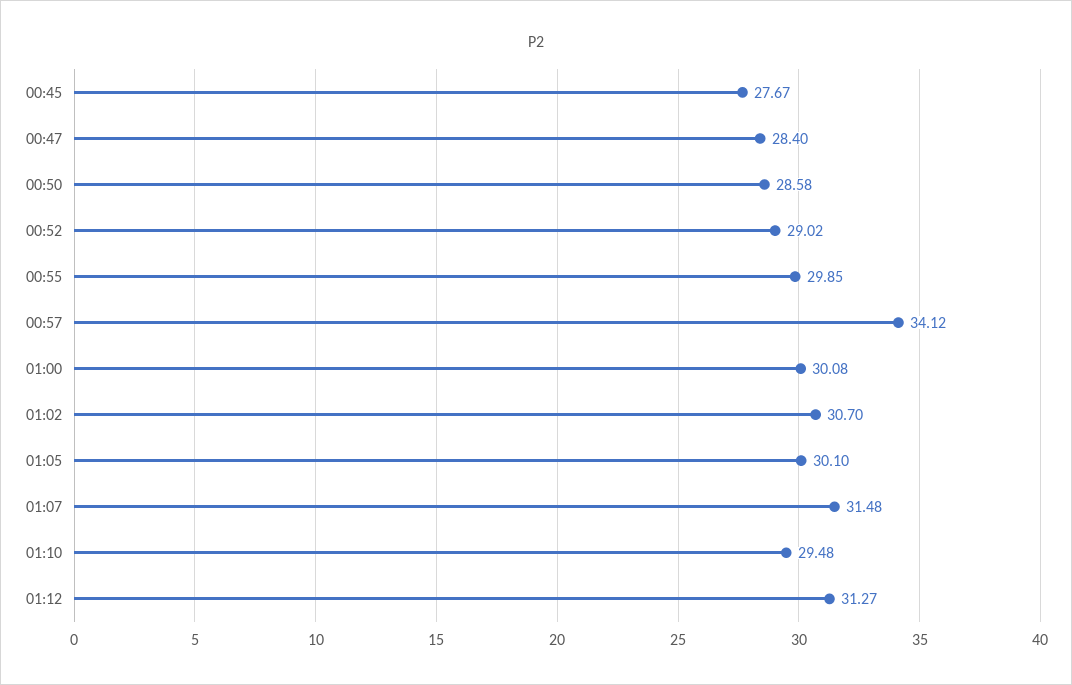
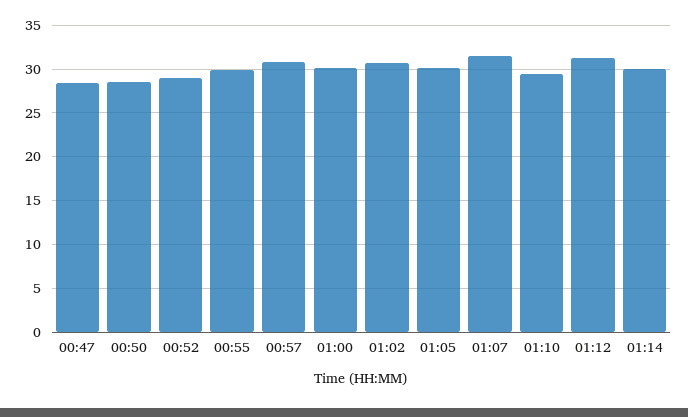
00:45: 27.67 -> none
00:57: 34.12 -> 31
01:14: none -> 30

